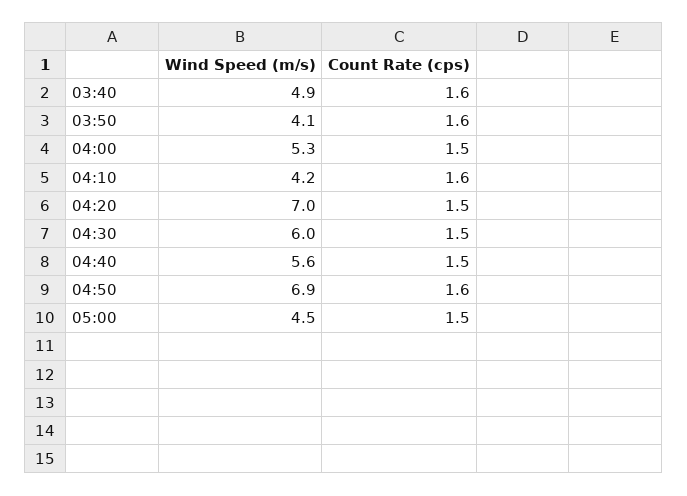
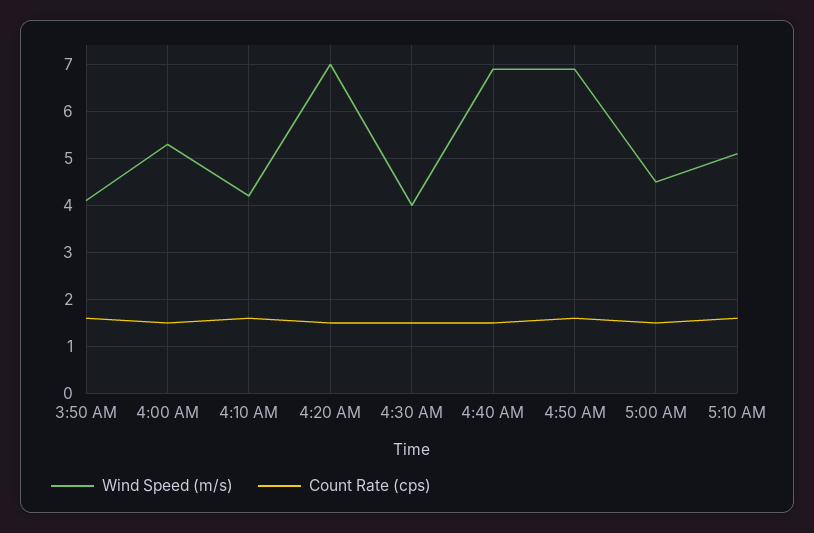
Wind Speed (m/s), 03:40: 4.9 -> none
Count Rate (cps), 03:40: 1.6 -> none
Wind Speed (m/s), 04:30: 6 -> 4
Wind Speed (m/s), 04:40: 5.6 -> 7
Wind Speed (m/s), 5:10 AM: none -> 5
Count Rate (cps), 5:10 AM: none -> 1.5

